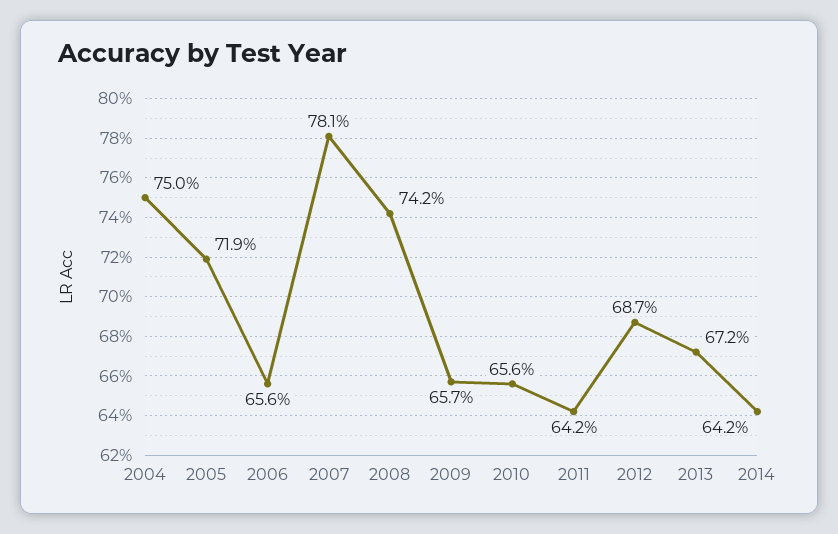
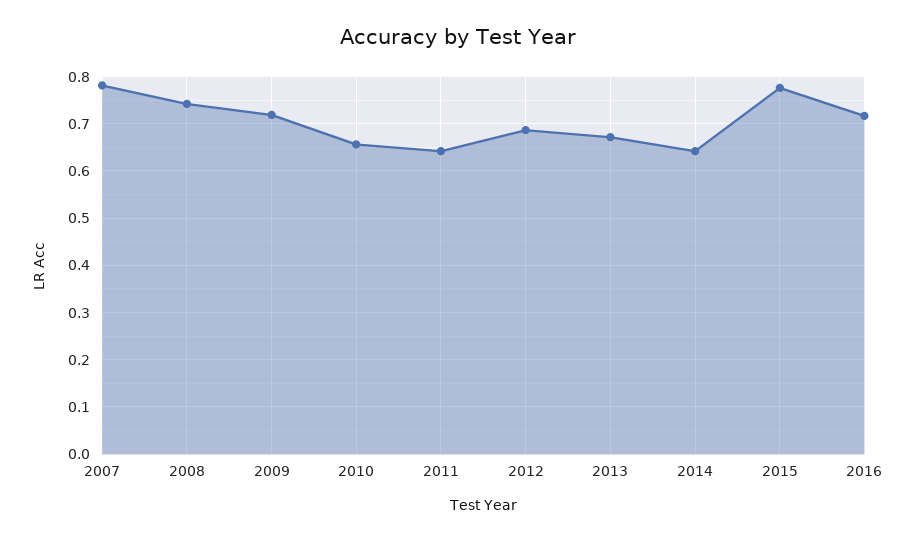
2004: 0.75 -> none
2005: 0.719 -> none
2006: 0.656 -> none
2009: 0.657 -> 0.72
2015: none -> 0.78
2016: none -> 0.72

